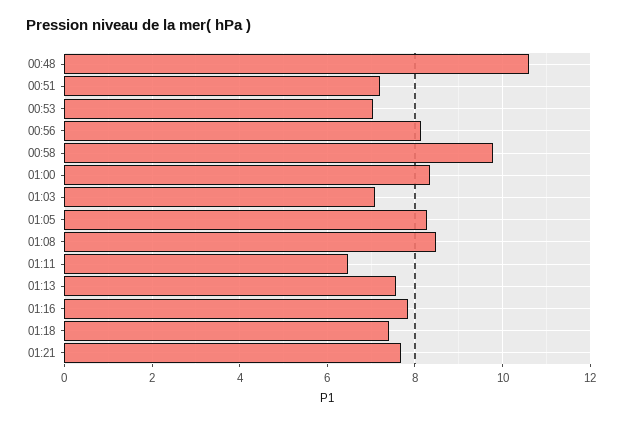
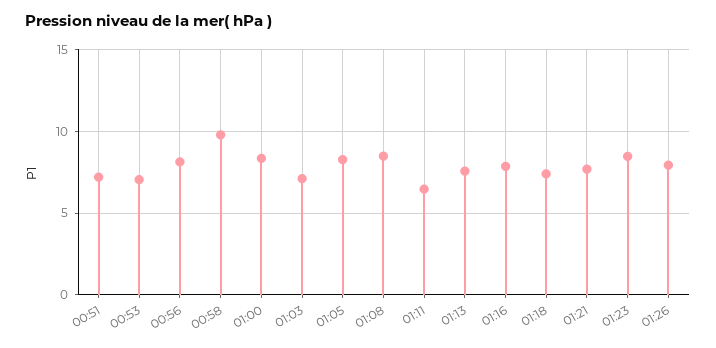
00:48: 10.6 -> none
01:23: none -> 8.5
01:26: none -> 8

